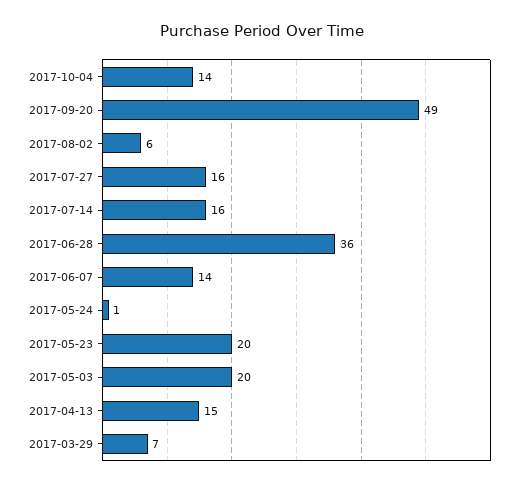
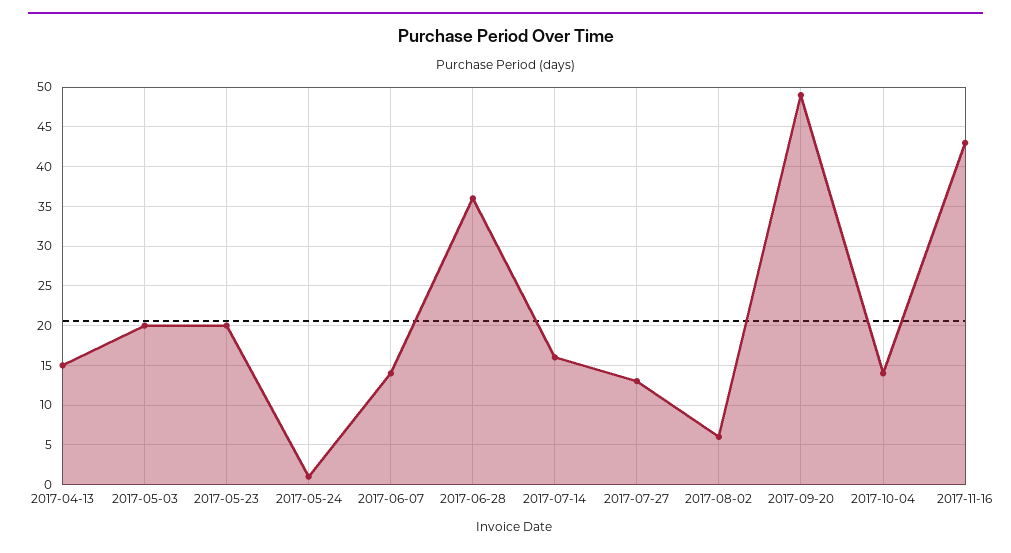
2017-07-27: 16 -> 13
2017-03-29: 7 -> none
2017-11-16: none -> 43

